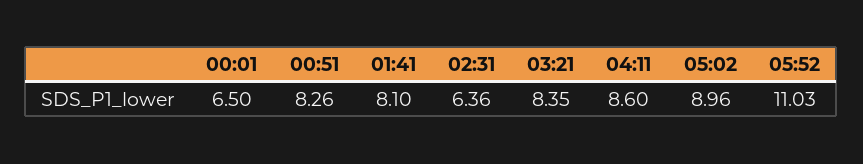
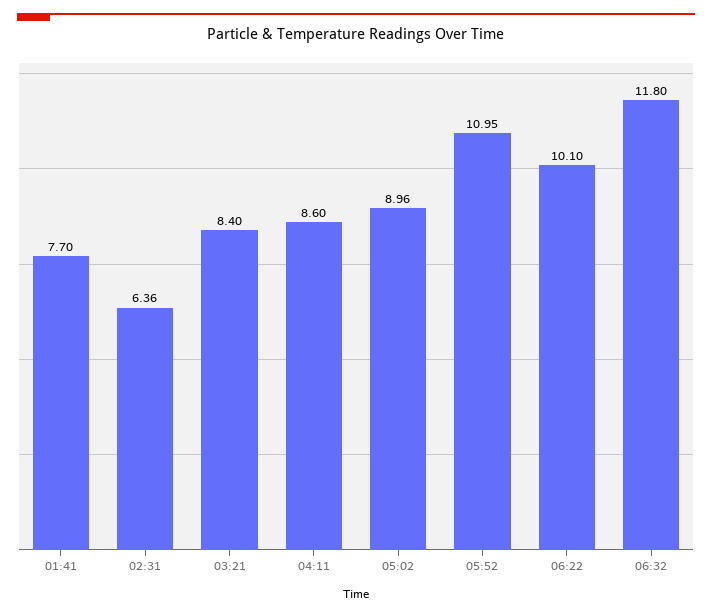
00:01: 6.5 -> none
00:51: 8.26 -> none
01:41: 8.1 -> 7.7
03:21: 8.35 -> 8.4
05:52: 11.03 -> 10.95
06:22: none -> 10.1
06:32: none -> 11.8

